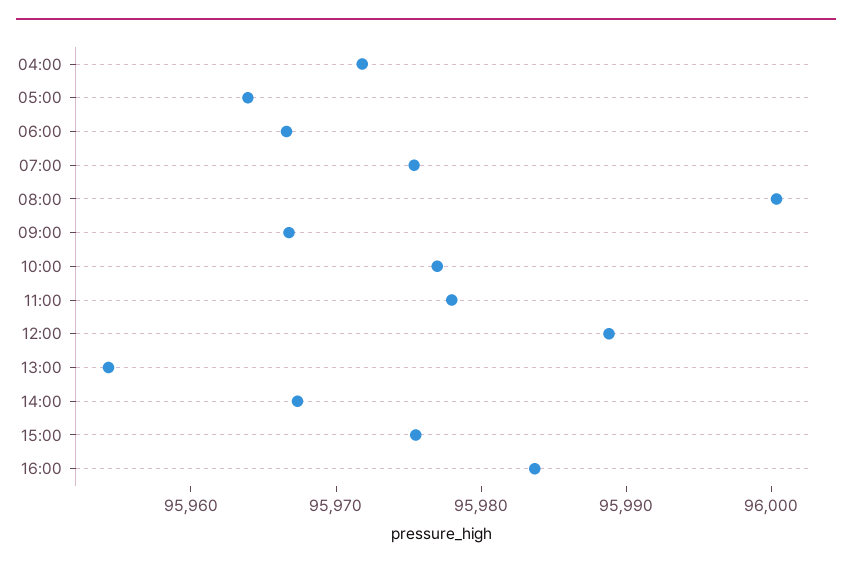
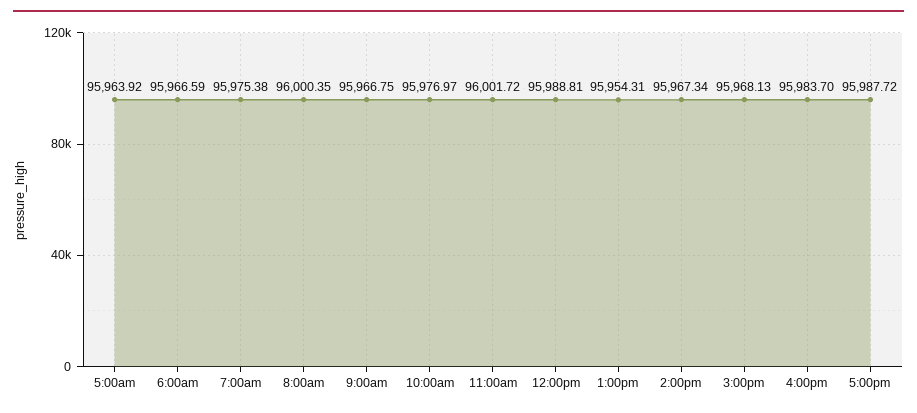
04:00: 95972 -> none
11:00: 95978 -> 96001.72
15:00: 95976 -> 95968.13
5:00pm: none -> 95987.72

